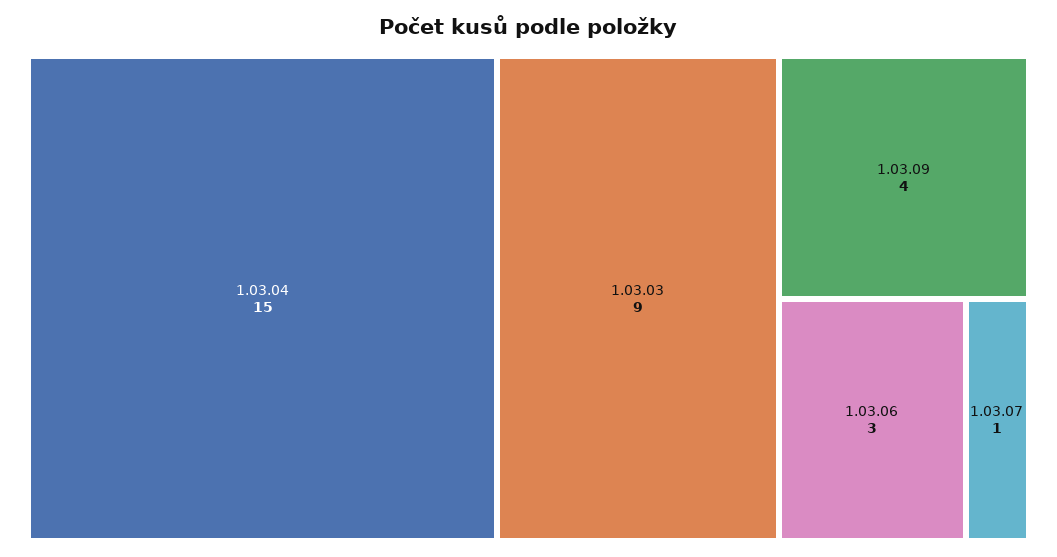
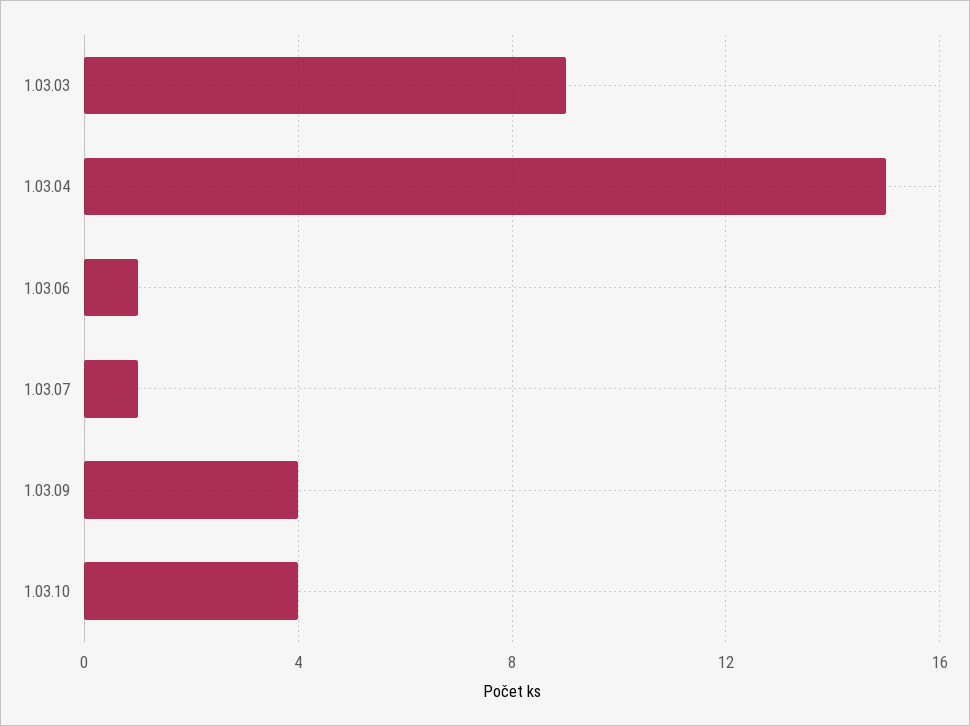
1.03.06: 3 -> 1
1.03.10: none -> 4

